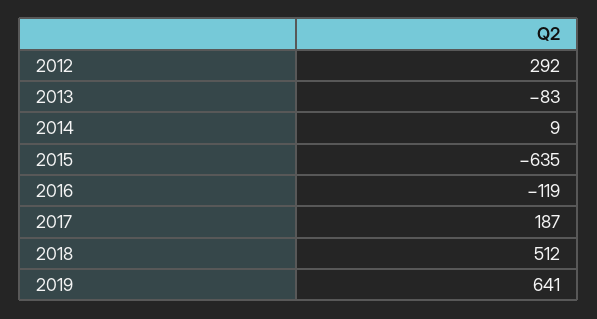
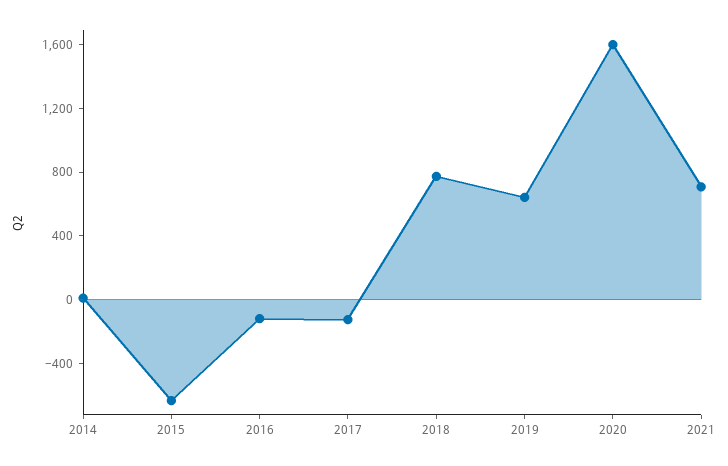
2012: 292 -> none
2013: -83 -> none
2017: 187 -> -100
2018: 512 -> 800
2020: none -> 1600
2021: none -> 700

